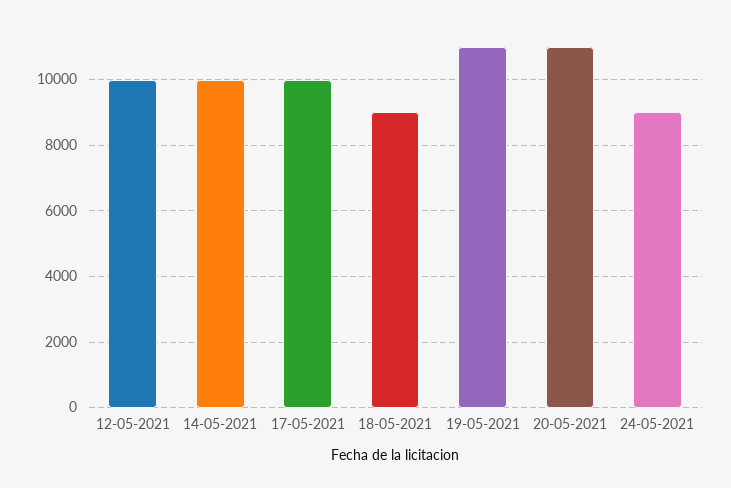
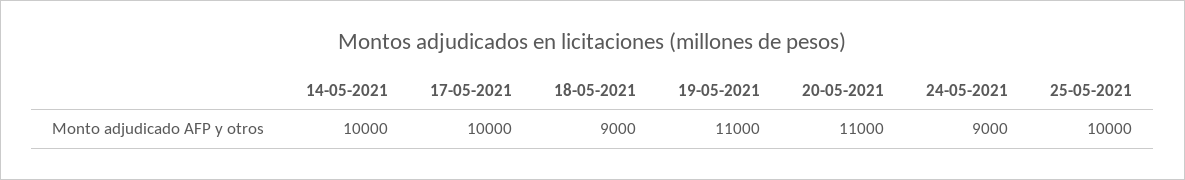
12-05-2021: 10000 -> none
25-05-2021: none -> 10000

